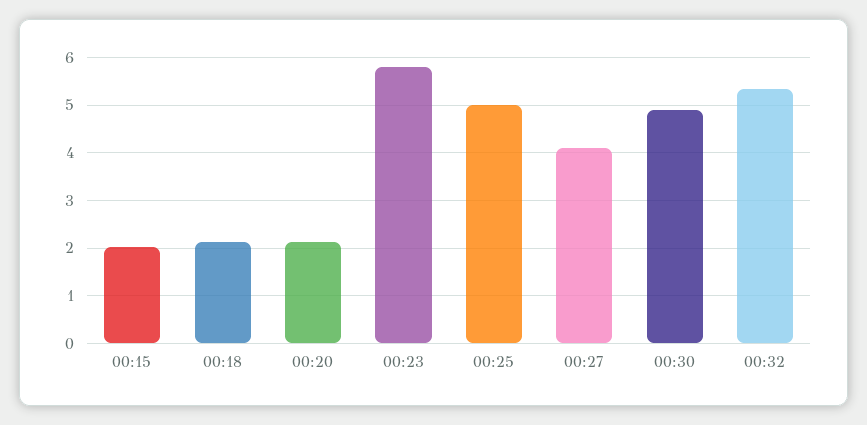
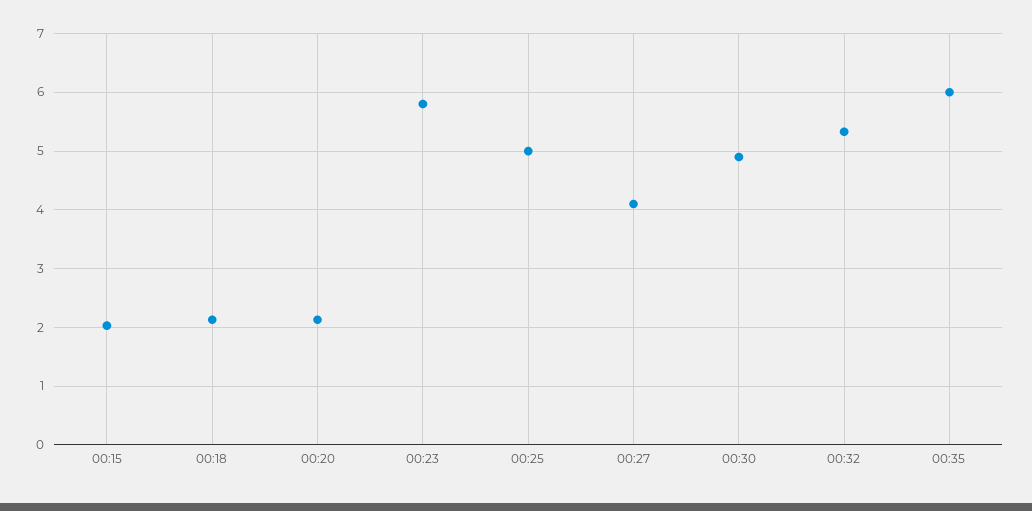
00:35: none -> 6

